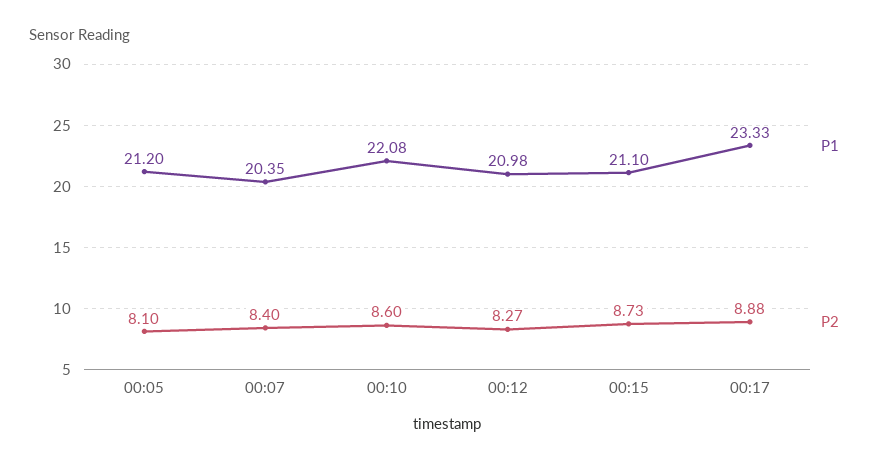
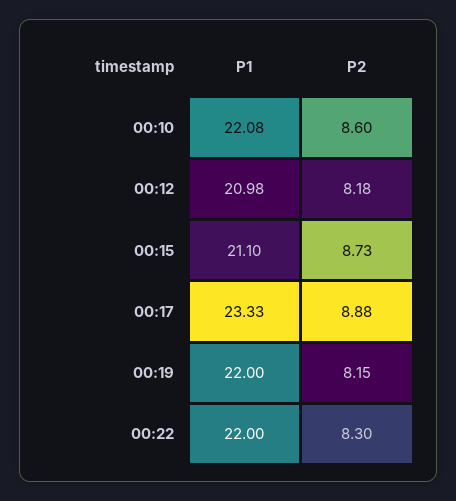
P1, 00:05: 21.2 -> none
P2, 00:05: 8.1 -> none
P1, 00:07: 20.35 -> none
P2, 00:07: 8.4 -> none
P2, 00:12: 8.27 -> 8.18
P1, 00:19: none -> 22
P2, 00:19: none -> 8.15
P1, 00:22: none -> 22
P2, 00:22: none -> 8.3

